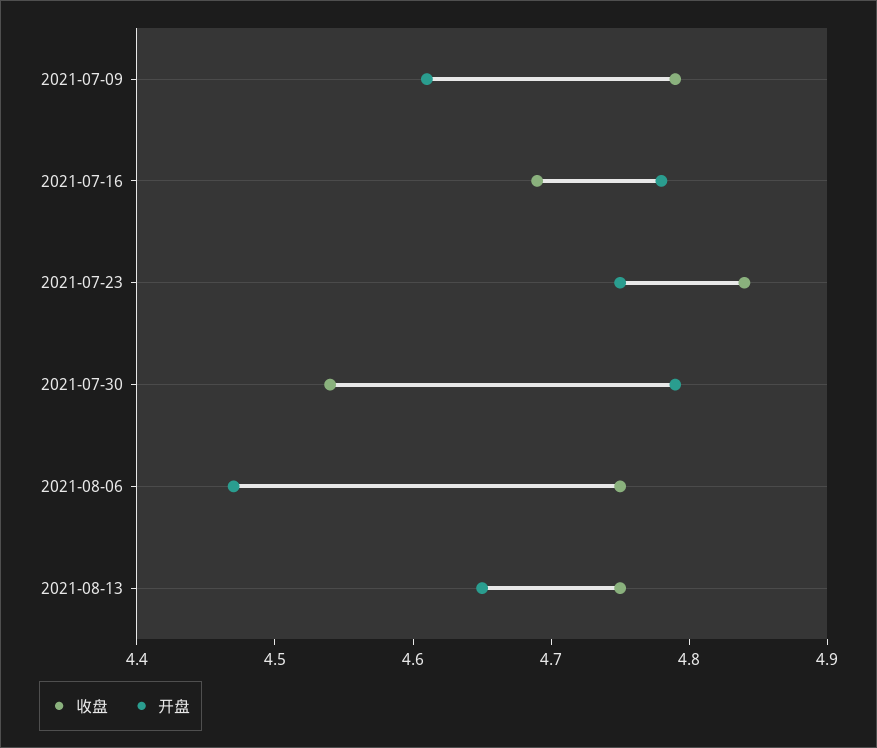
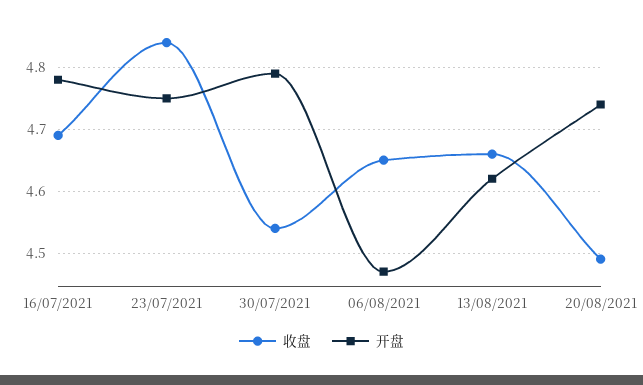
收盘, 2021-07-09: 4.79 -> none
开盘, 2021-07-09: 4.61 -> none
收盘, 2021-08-06: 4.75 -> 4.65
收盘, 2021-08-13: 4.75 -> 4.66
开盘, 2021-08-13: 4.65 -> 4.62
收盘, 20/08/2021: none -> 4.49
开盘, 20/08/2021: none -> 4.74

